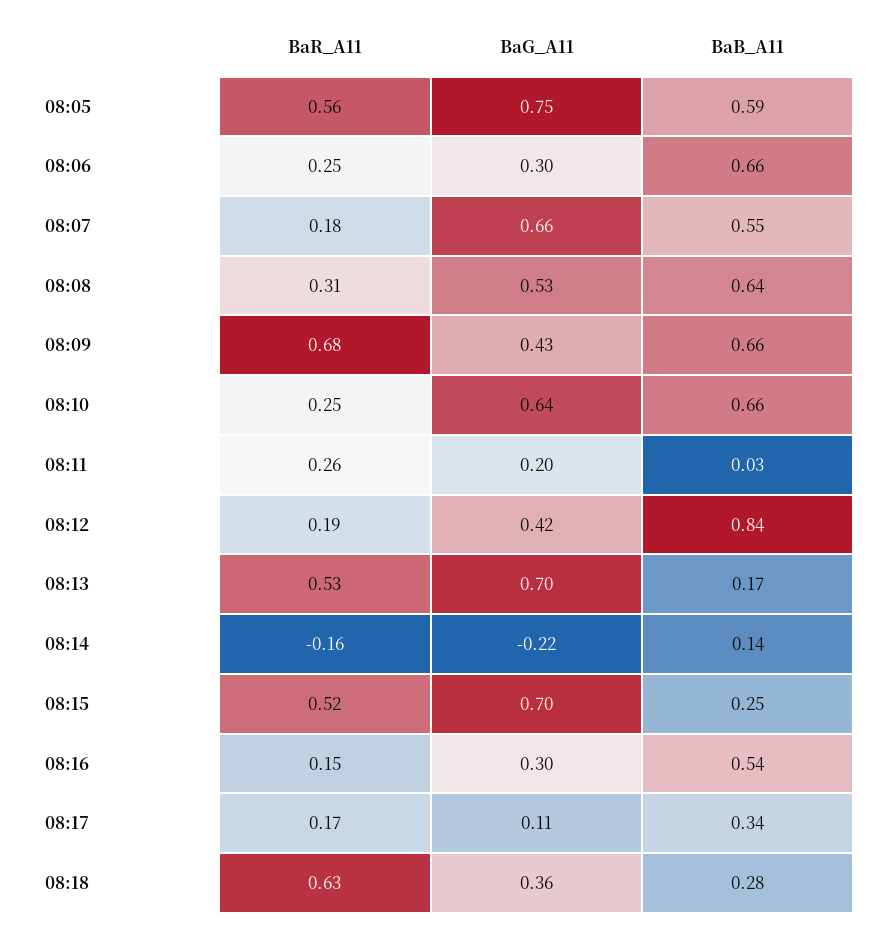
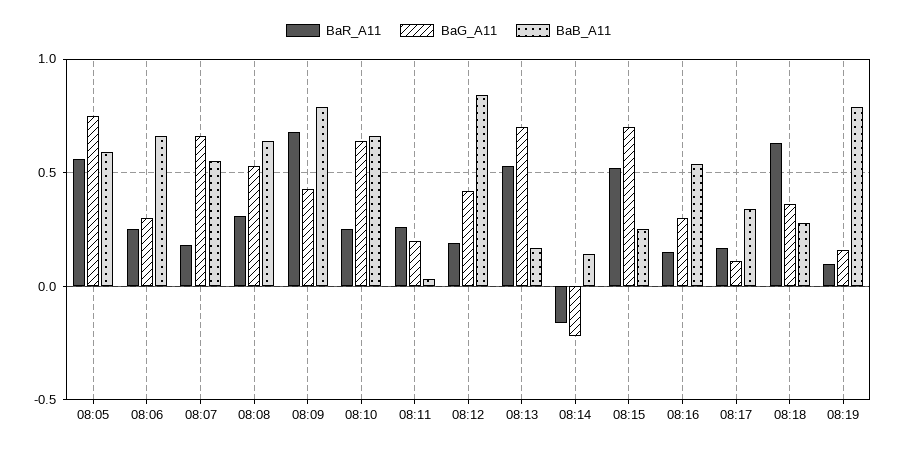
BaB_A11, 08:09: 0.66 -> 0.8
BaR_A11, 08:19: none -> 0.1
BaG_A11, 08:19: none -> 0.15
BaB_A11, 08:19: none -> 0.8

